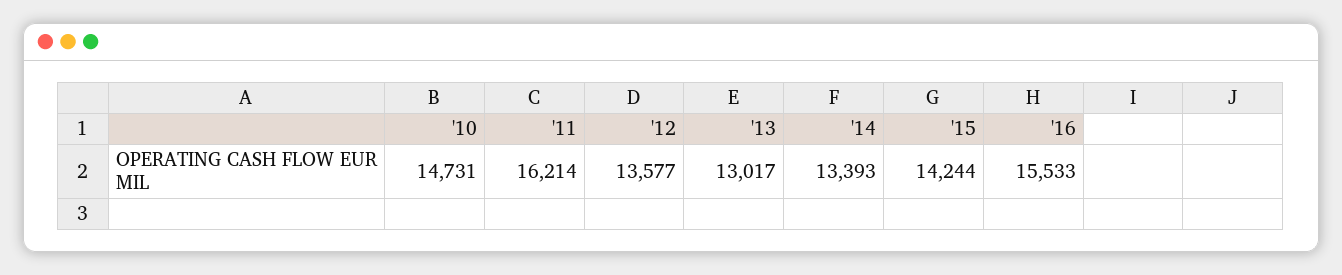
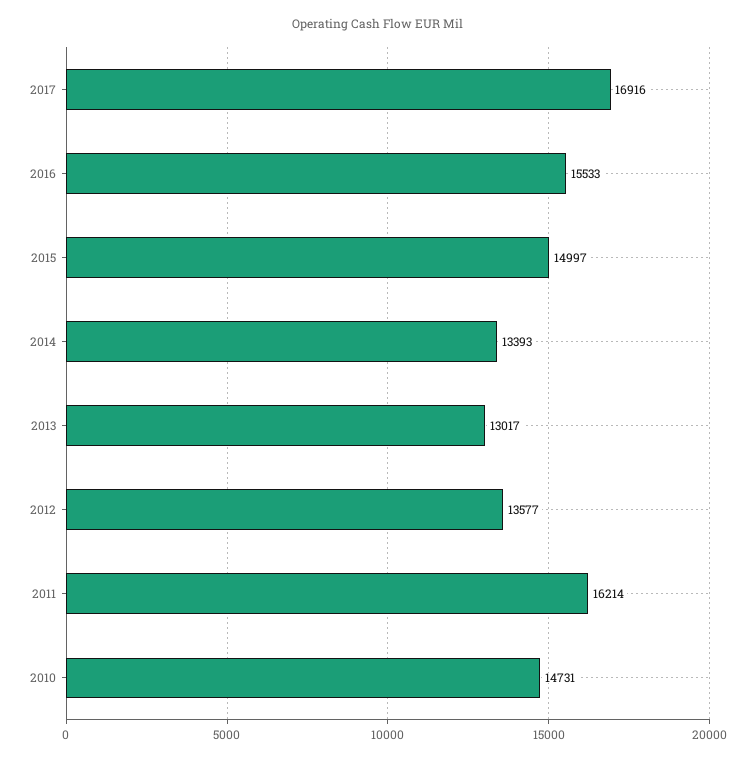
'15: 14244 -> 14997
2017: none -> 16916

